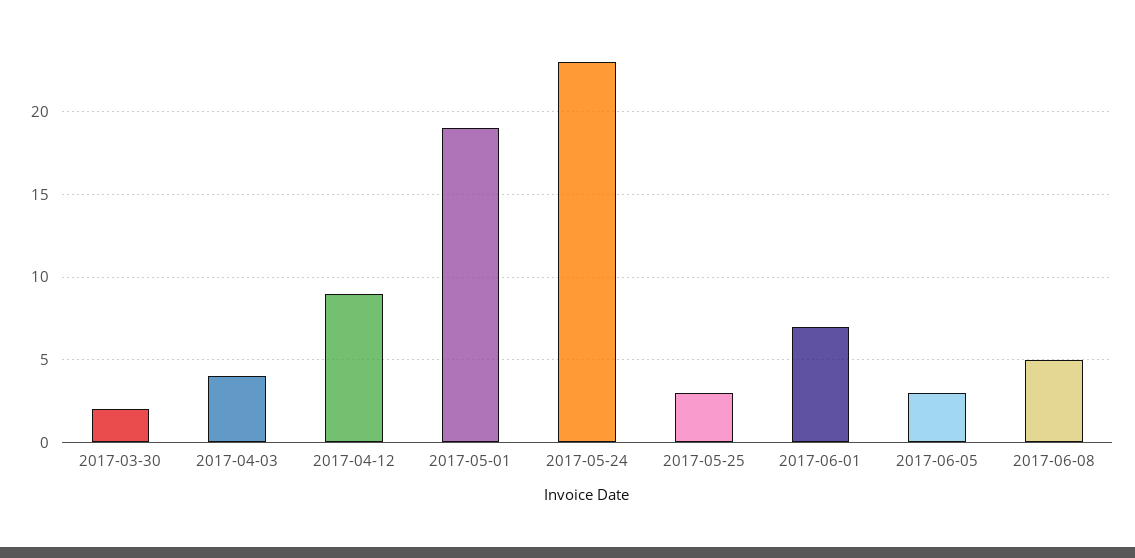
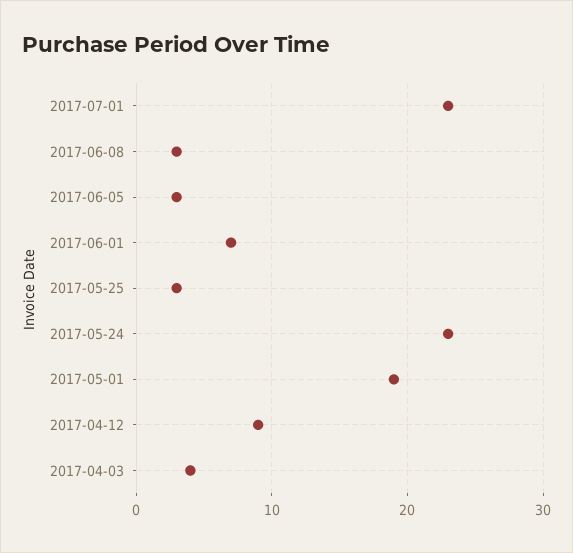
2017-03-30: 2 -> none
2017-06-08: 5 -> 3
2017-07-01: none -> 23

